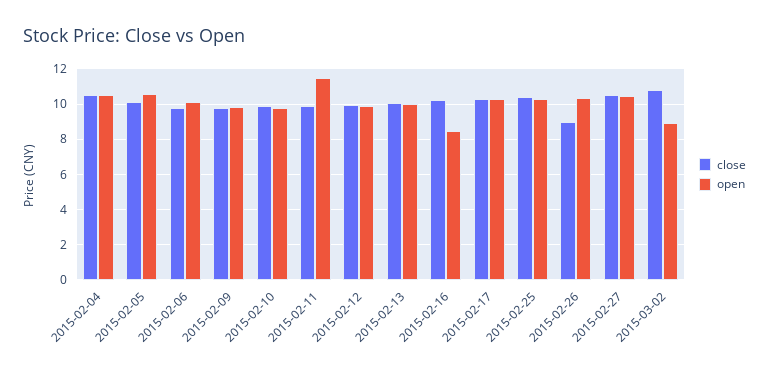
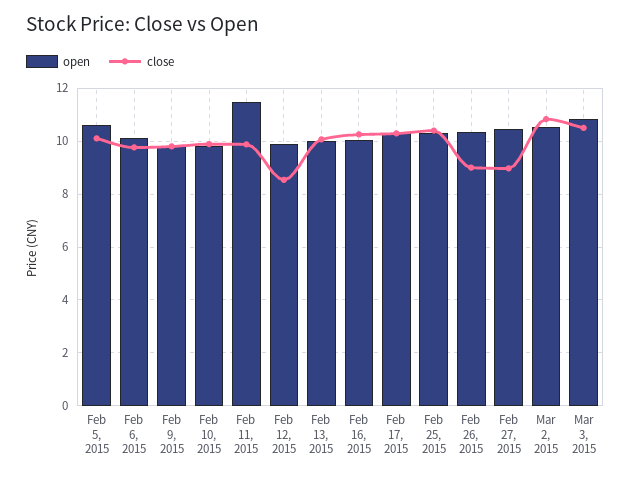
close, 2015-02-04: 10.5 -> none
open, 2015-02-04: 10.5 -> none
close, 2015-02-12: 10 -> 8.5
open, 2015-02-16: 8.5 -> 10
close, 2015-02-27: 10.5 -> 9
open, 2015-03-02: 9 -> 10.5
open, Mar 3, 2015: none -> 10.75
close, Mar 3, 2015: none -> 10.5

